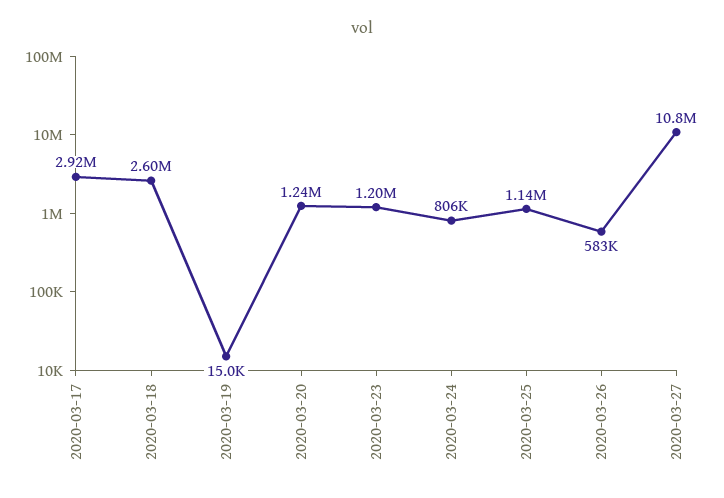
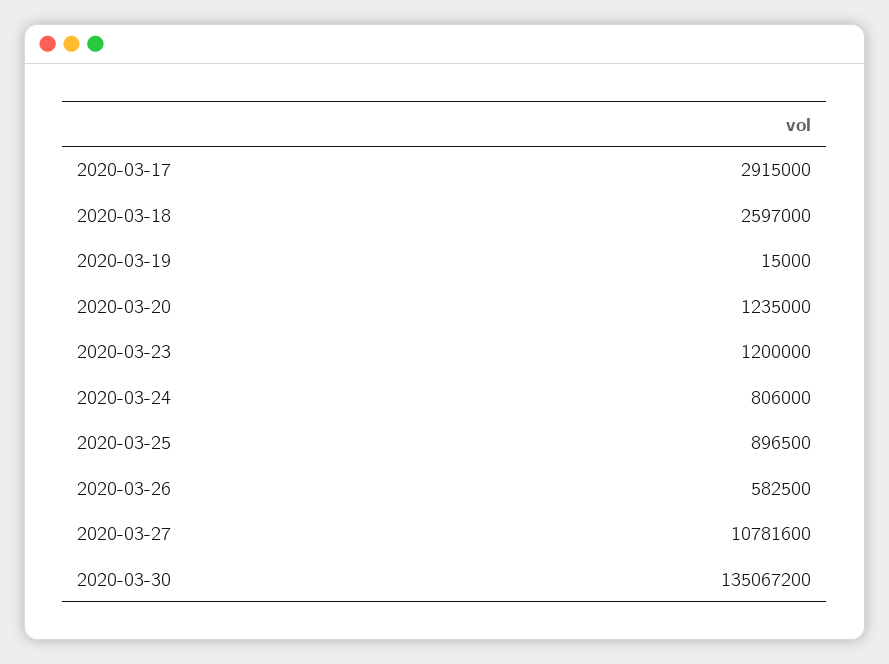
2020-03-25: 1140000 -> 896500
2020-03-30: none -> 135067200

